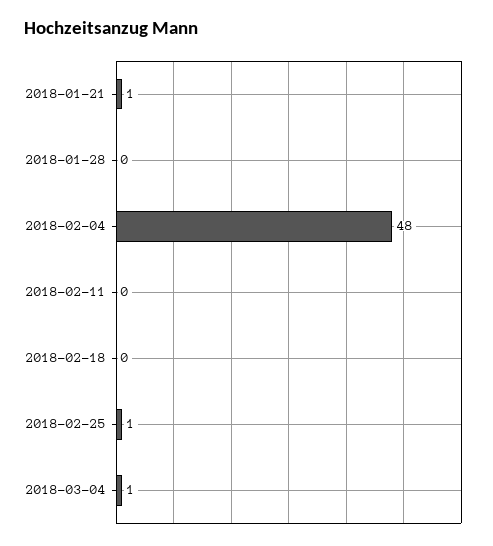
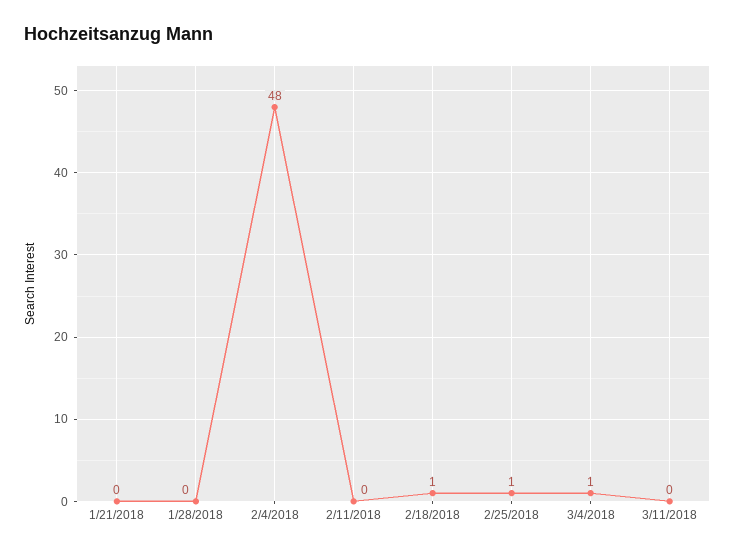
2018-01-21: 1 -> 0
2018-02-18: 0 -> 1
3/11/2018: none -> 0

